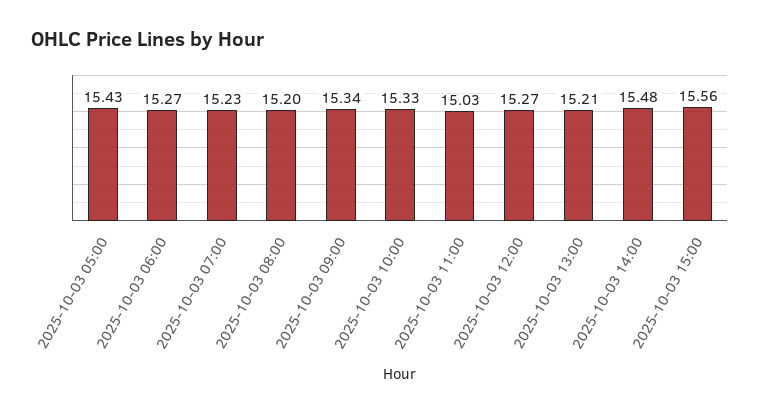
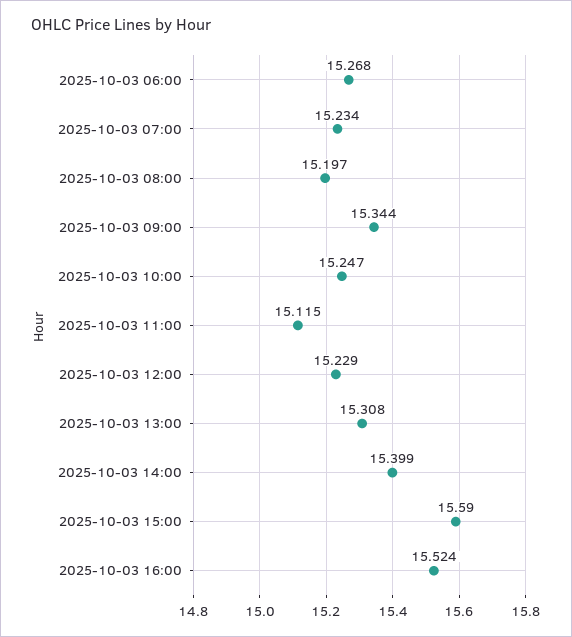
2025-10-03 05:00: 15.43 -> none
2025-10-03 10:00: 15.33 -> 15.247
2025-10-03 11:00: 15.03 -> 15.115
2025-10-03 12:00: 15.27 -> 15.229
2025-10-03 13:00: 15.21 -> 15.308
2025-10-03 14:00: 15.48 -> 15.399
2025-10-03 15:00: 15.56 -> 15.59
2025-10-03 16:00: none -> 15.524

